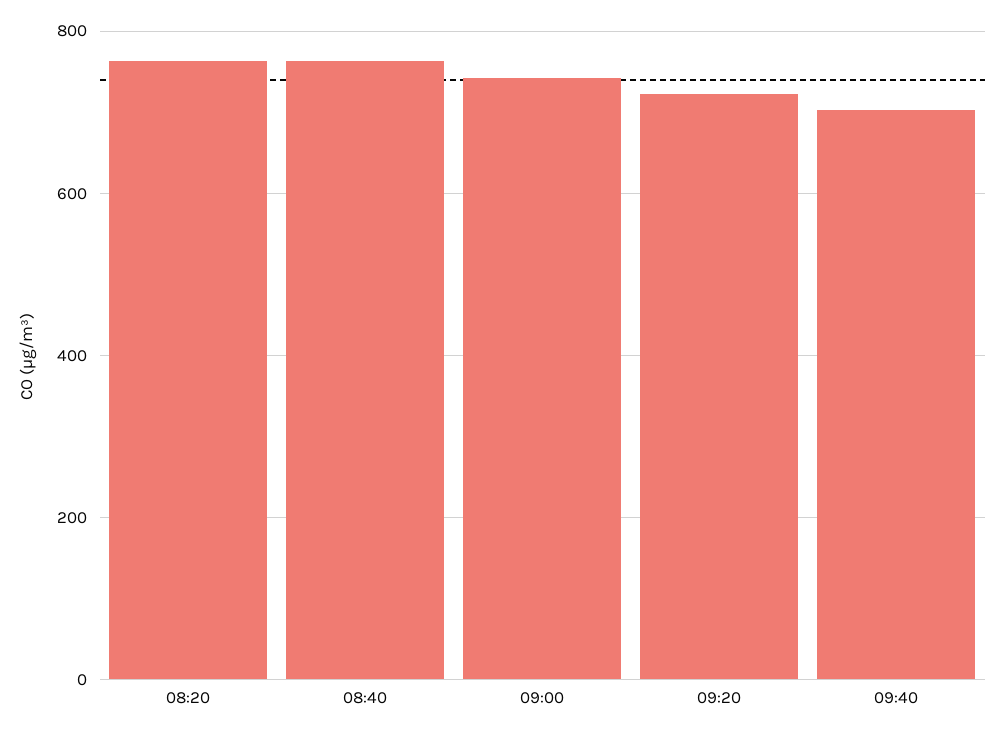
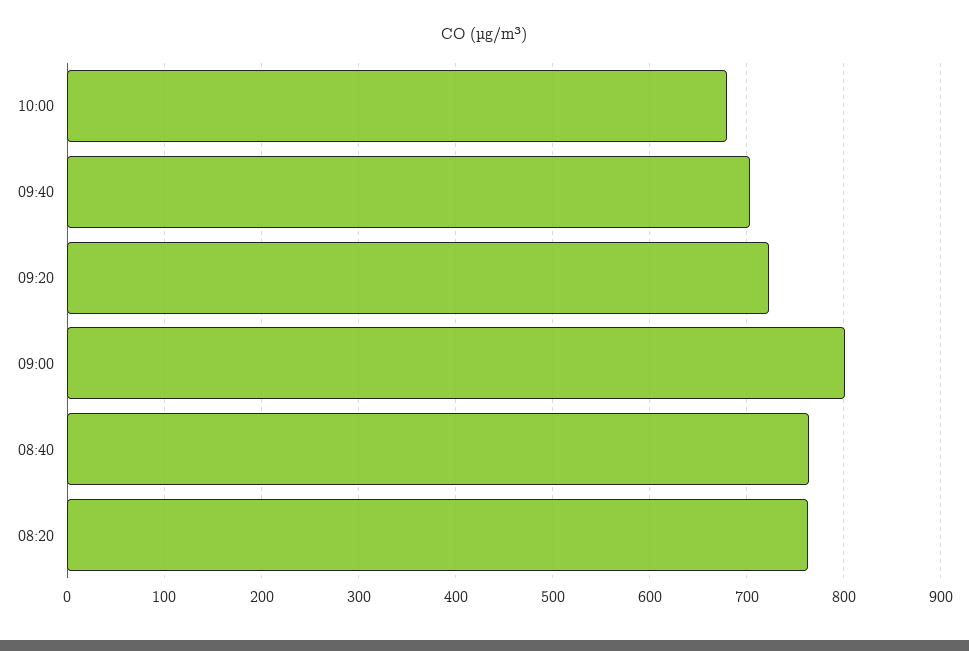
09:00: 740 -> 800
10:00: none -> 680

